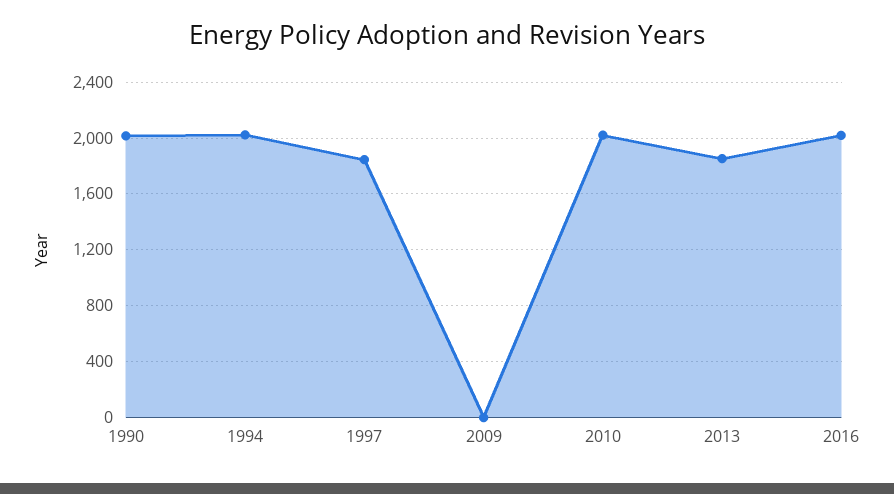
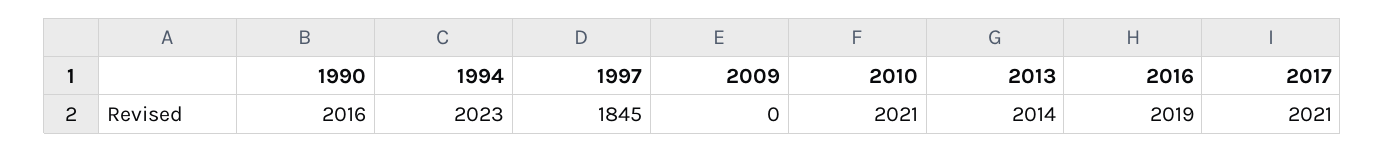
2013: 1850 -> 2014
2017: none -> 2021

